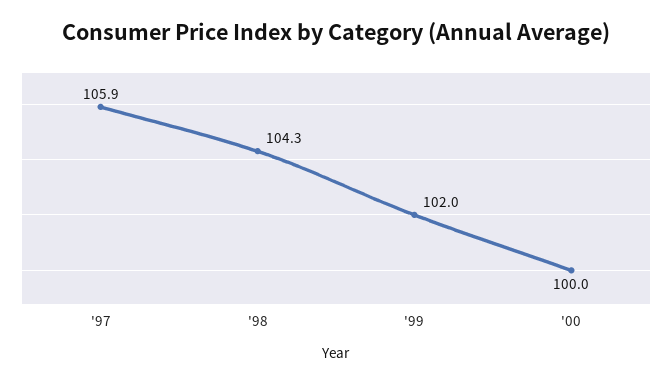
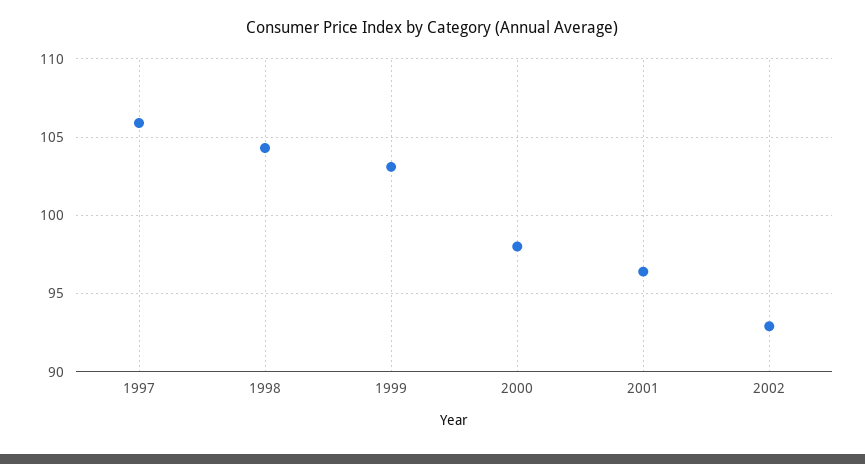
'99: 102 -> 103
'00: 100 -> 98
2001: none -> 96.5
2002: none -> 93

